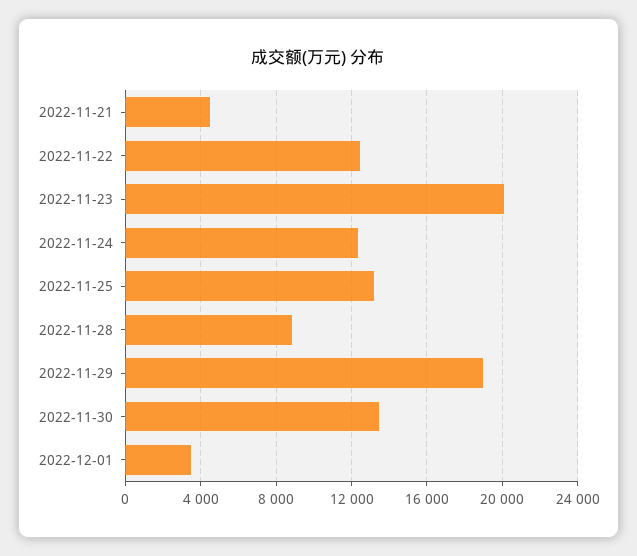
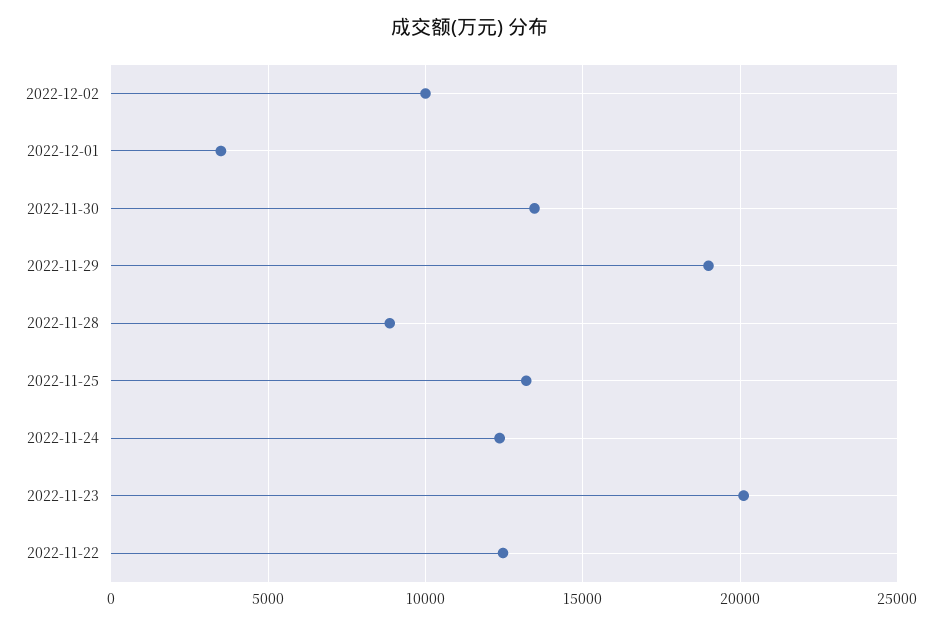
2022-11-21: 4500 -> none
2022-12-02: none -> 10000

